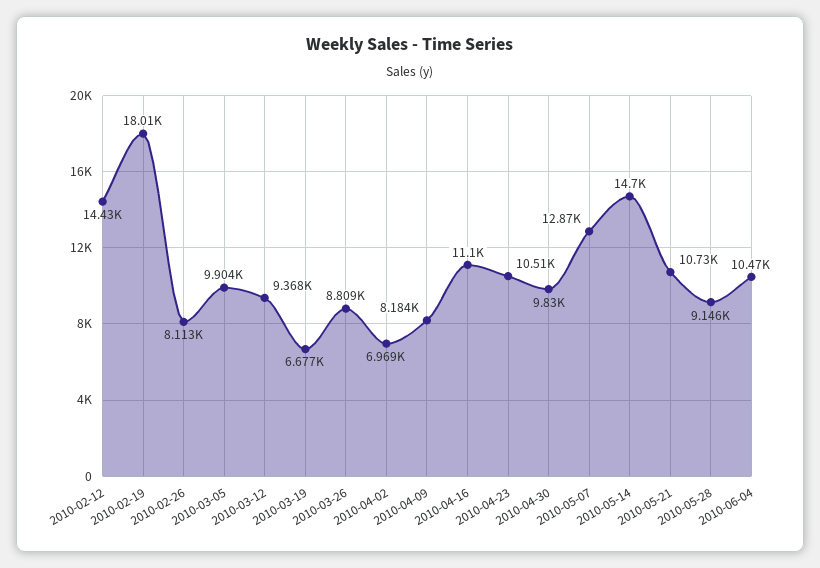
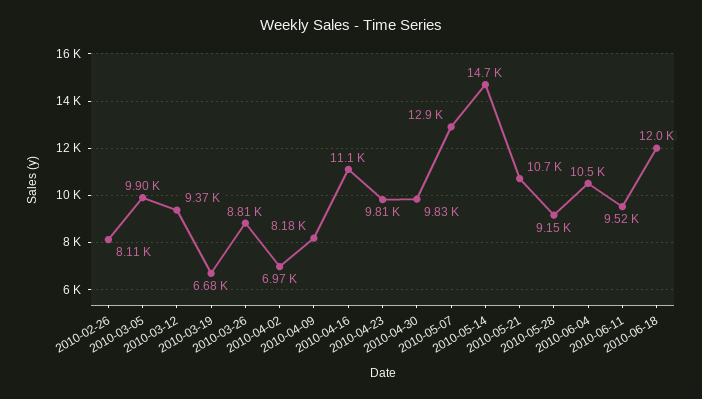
2010-02-12: 14430 -> none
2010-02-19: 18010 -> none
2010-04-23: 10510 -> 9810
2010-06-11: none -> 9520
2010-06-18: none -> 12000

